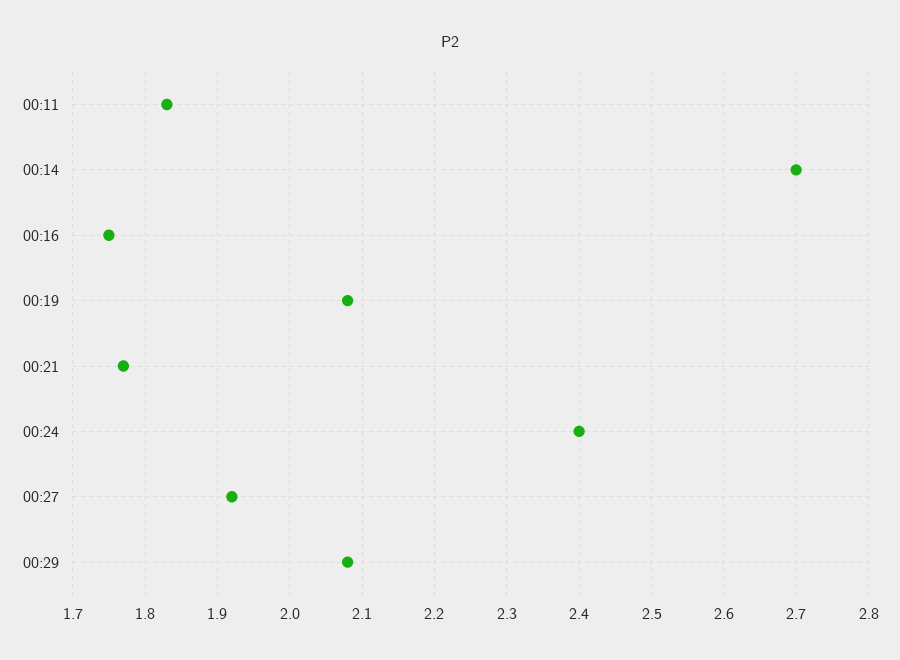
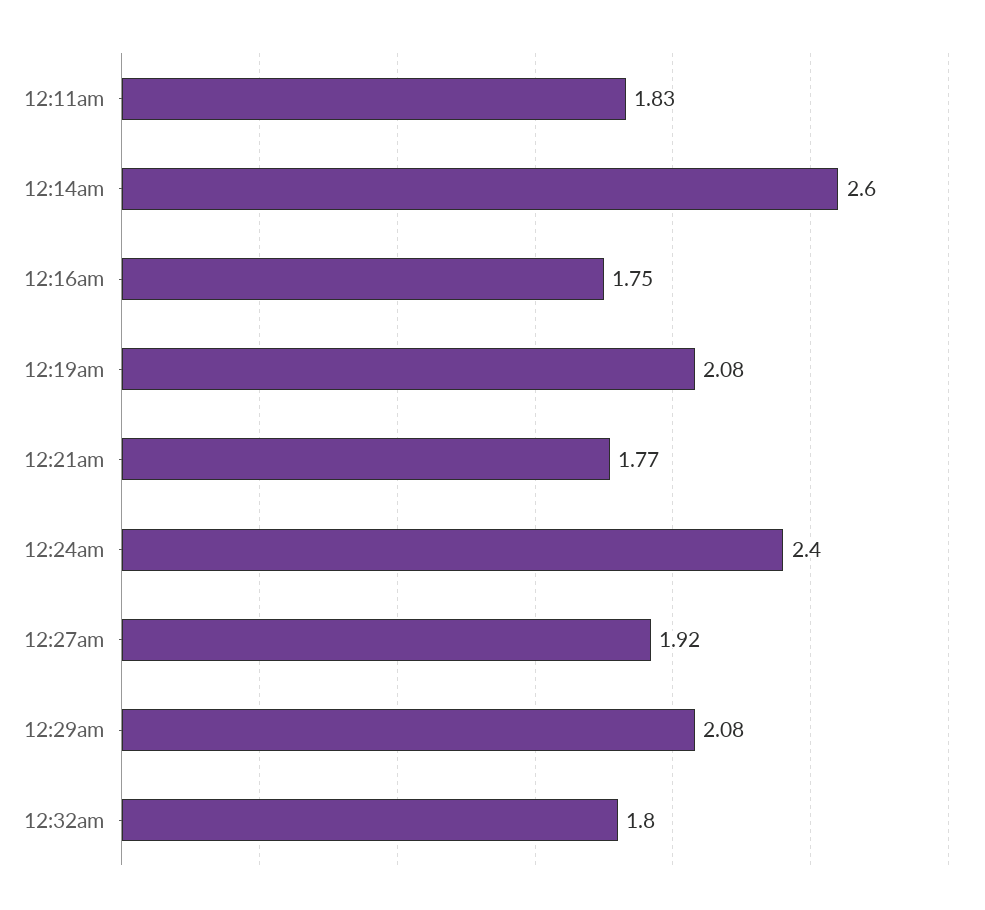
00:14: 2.7 -> 2.6
12:32am: none -> 1.8

